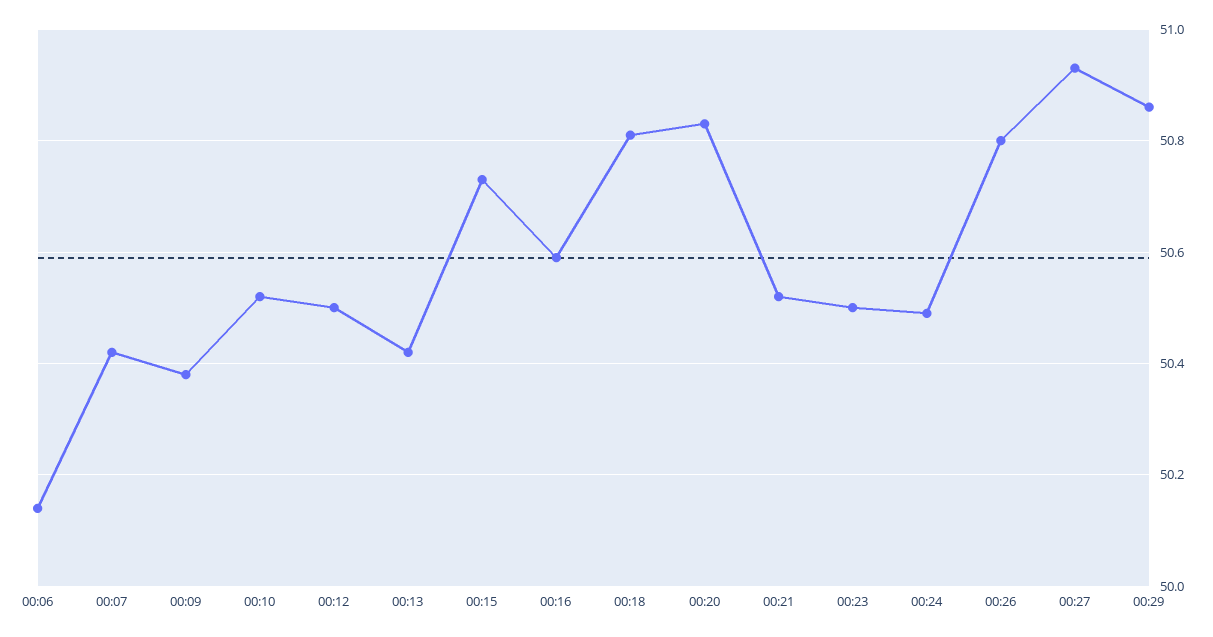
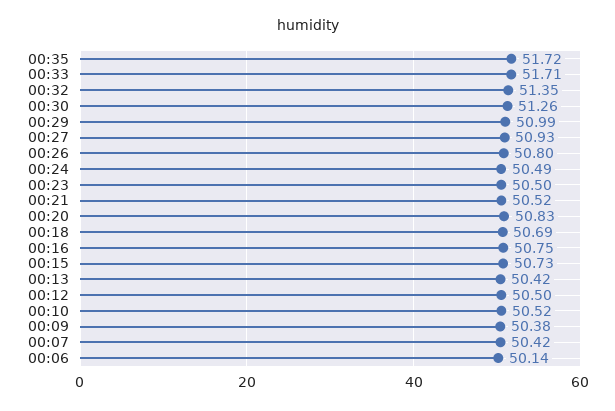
00:16: 50.6 -> 50.75
00:18: 50.8 -> 50.69
00:29: 50.85 -> 50.99
00:35: none -> 51.72
00:33: none -> 51.71
00:32: none -> 51.35
00:30: none -> 51.26

